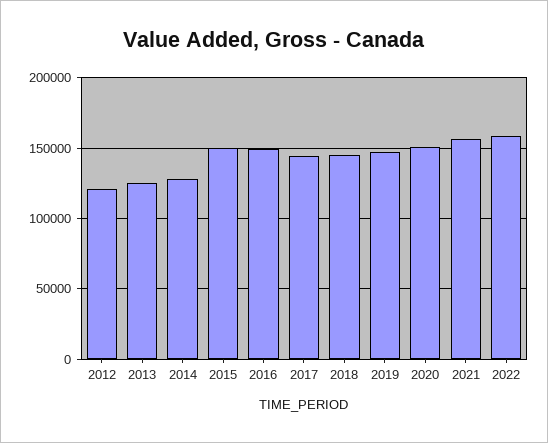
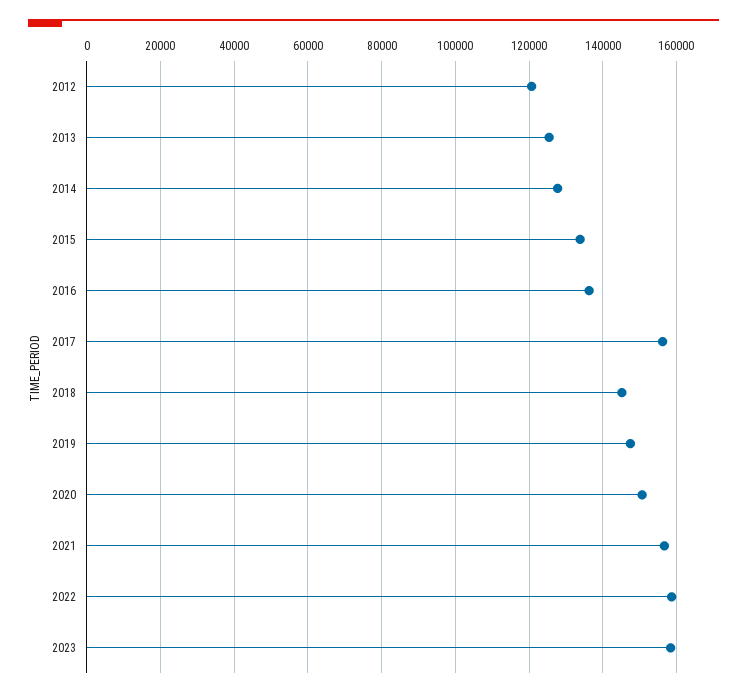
2015: 150000 -> 134000
2016: 150000 -> 136000
2017: 145000 -> 156000
2023: none -> 158000

